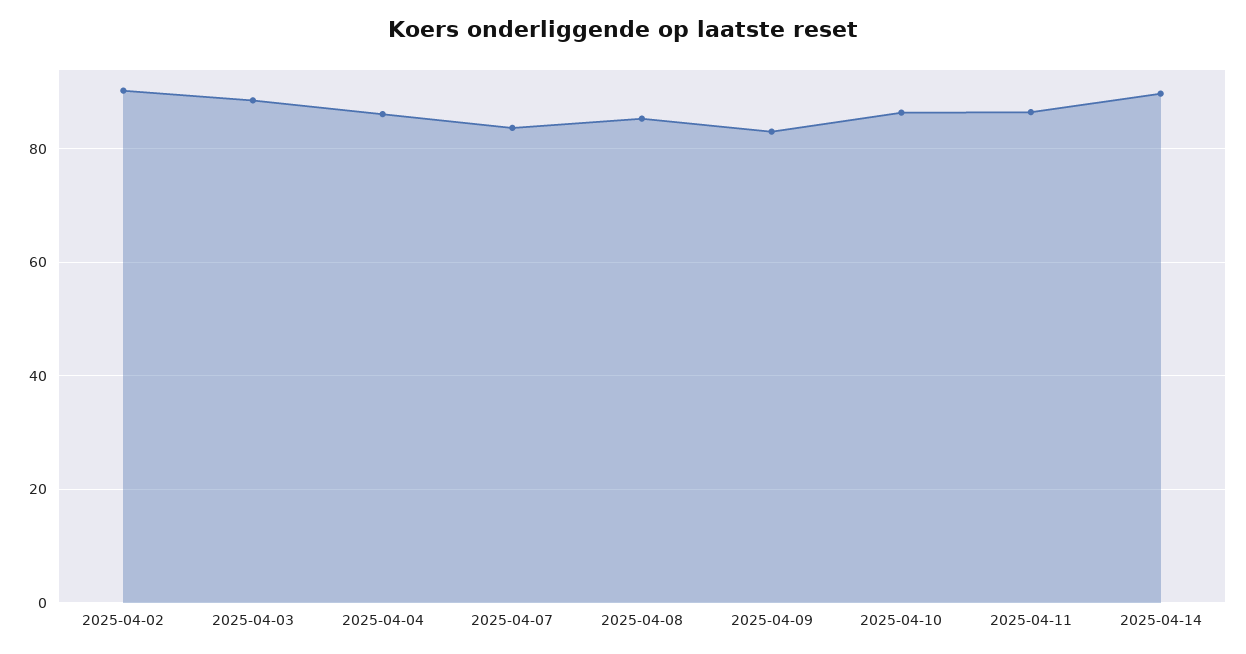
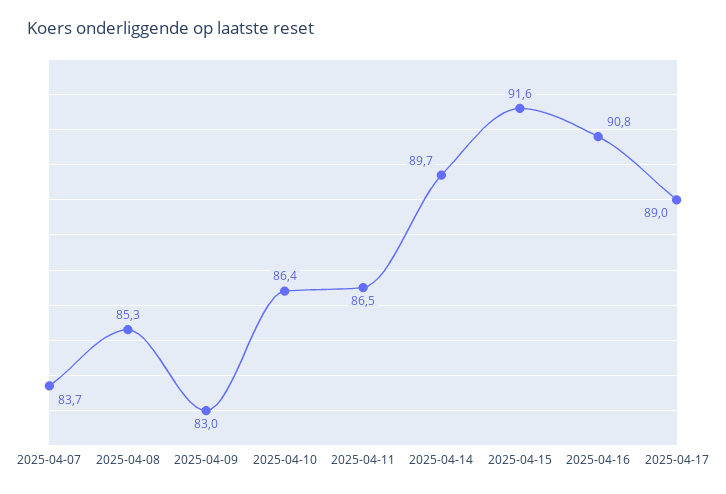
2025-04-02: 90 -> none
2025-04-03: 88 -> none
2025-04-04: 86 -> none
2025-04-15: none -> 91.6
2025-04-16: none -> 90.8
2025-04-17: none -> 89

